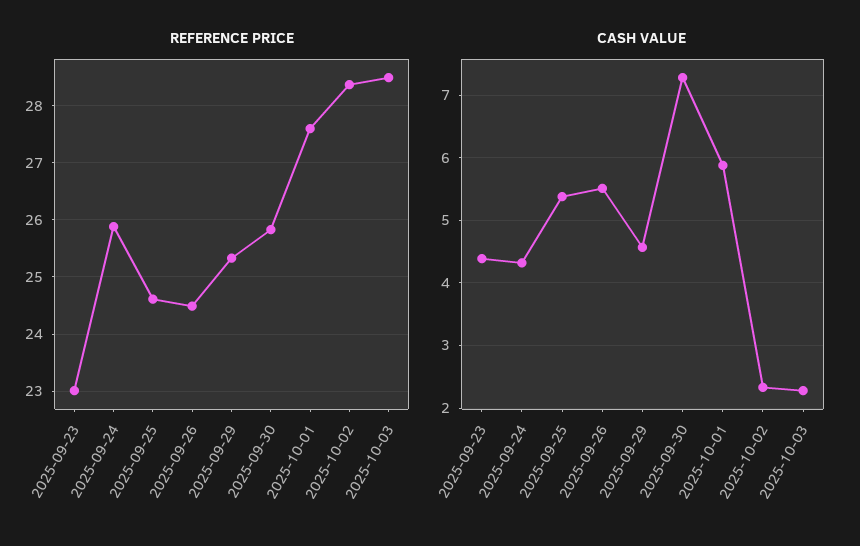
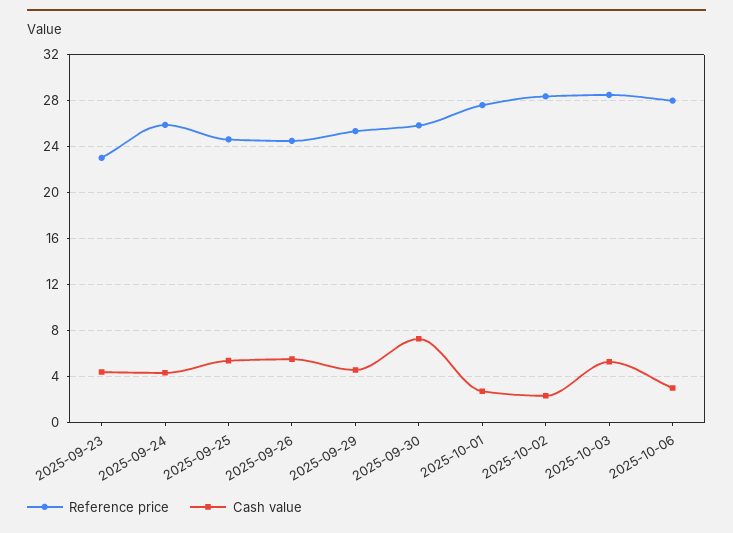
CASH VALUE, 2025-10-01: 5.9 -> 3
CASH VALUE, 2025-10-03: 2.3 -> 5
REFERENCE PRICE, 2025-10-06: none -> 28
CASH VALUE, 2025-10-06: none -> 3

